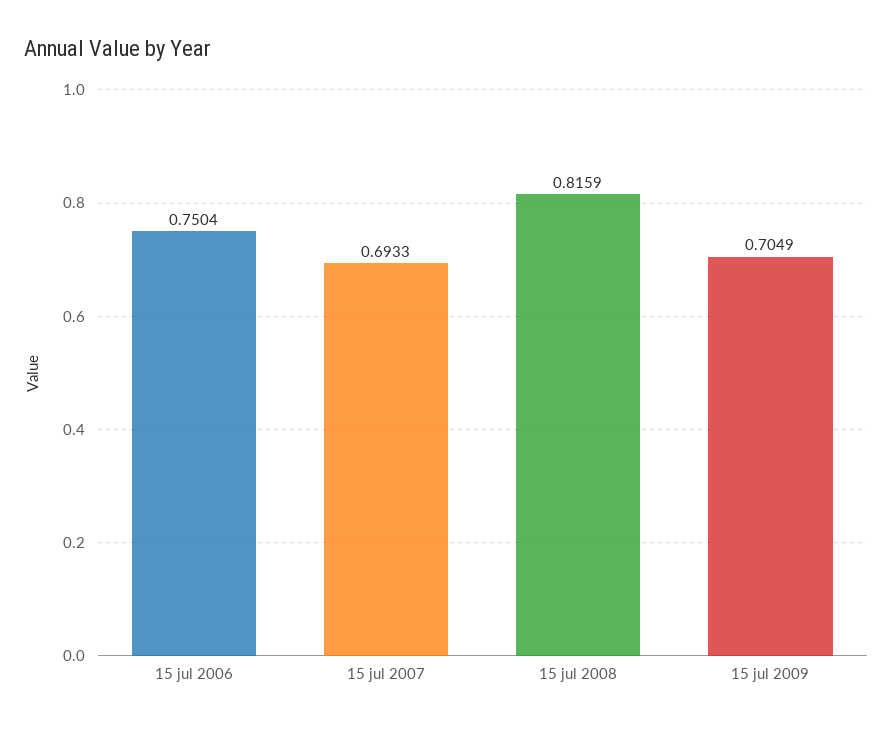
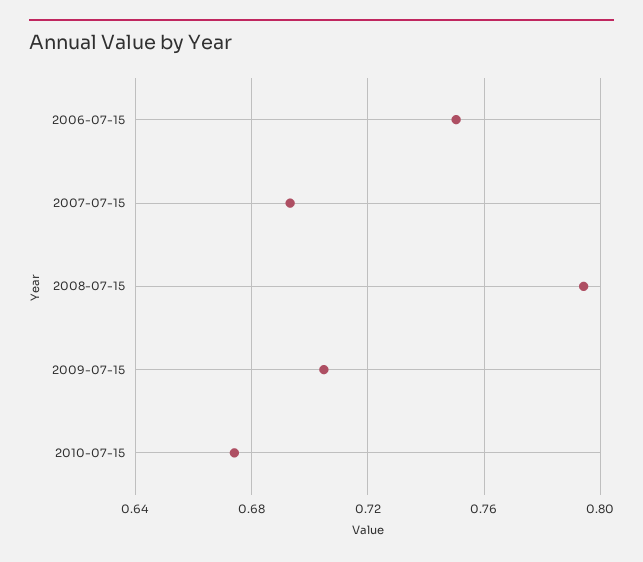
15 jul 2008: 0.8159 -> 0.795
2010-07-15: none -> 0.675

